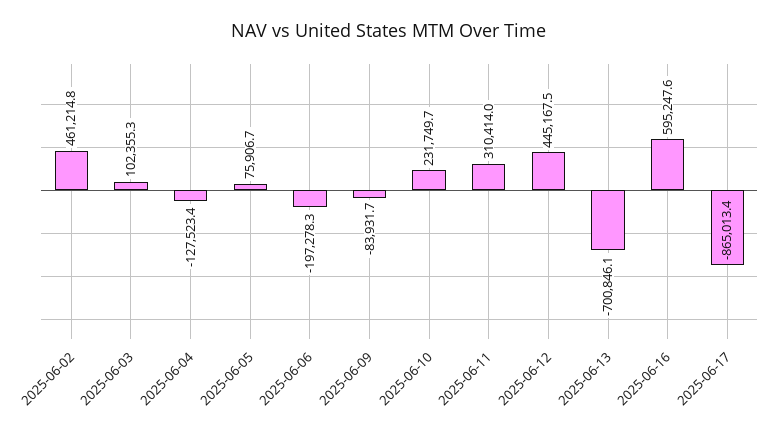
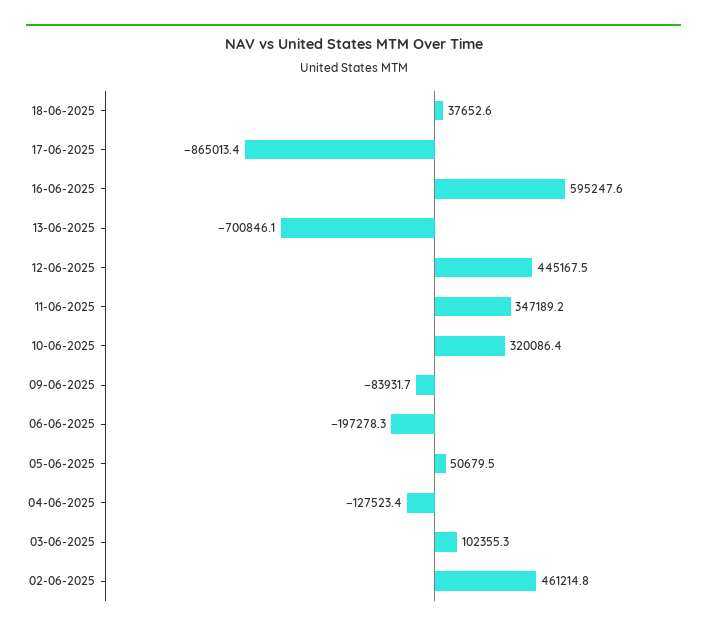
2025-06-05: 75906.7 -> 50679.5
2025-06-10: 231749.7 -> 320086.4
2025-06-11: 310414 -> 347189.2
18-06-2025: none -> 37652.6

